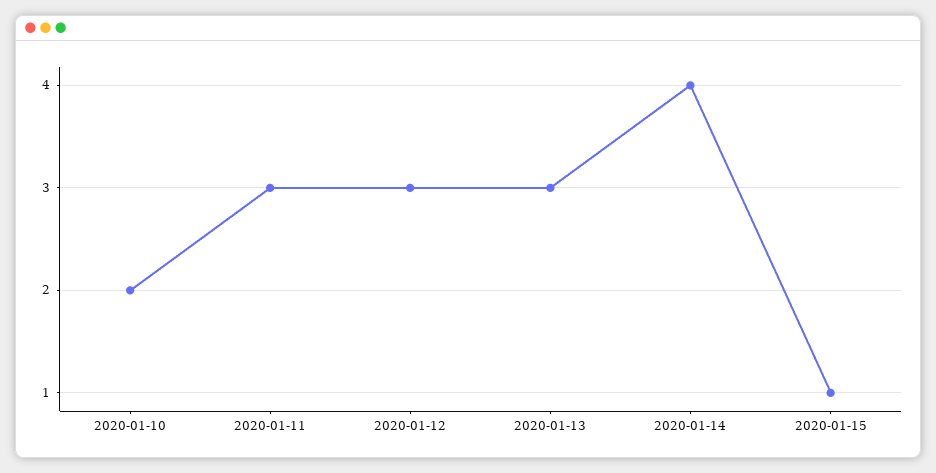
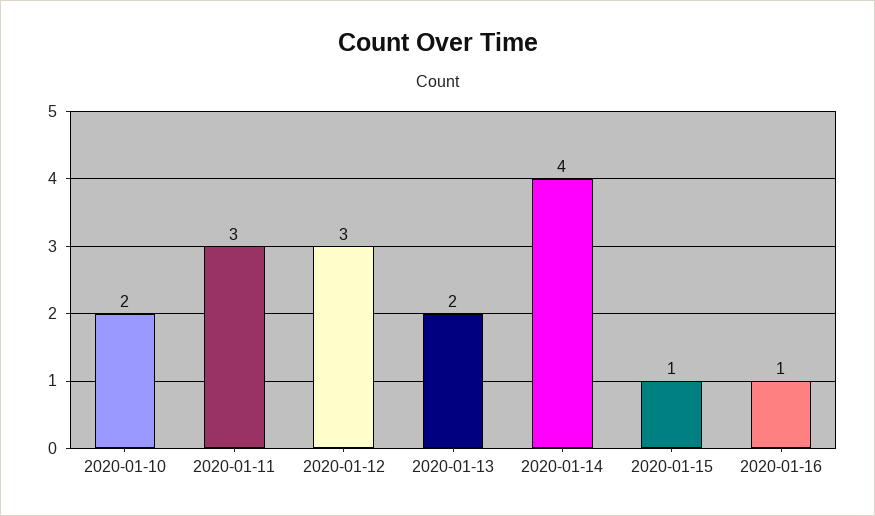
2020-01-13: 3 -> 2
2020-01-16: none -> 1

